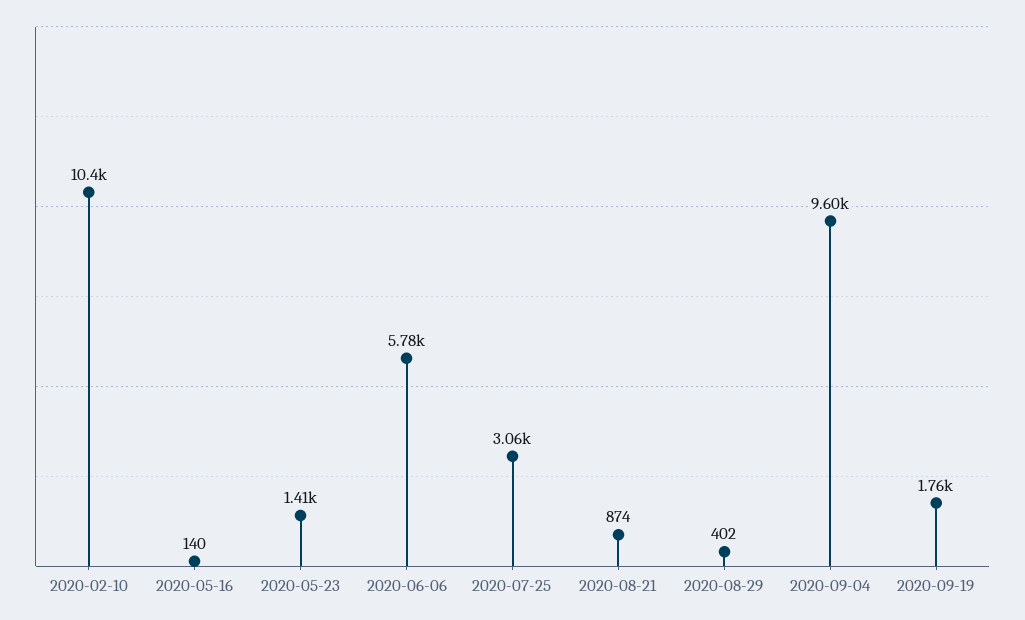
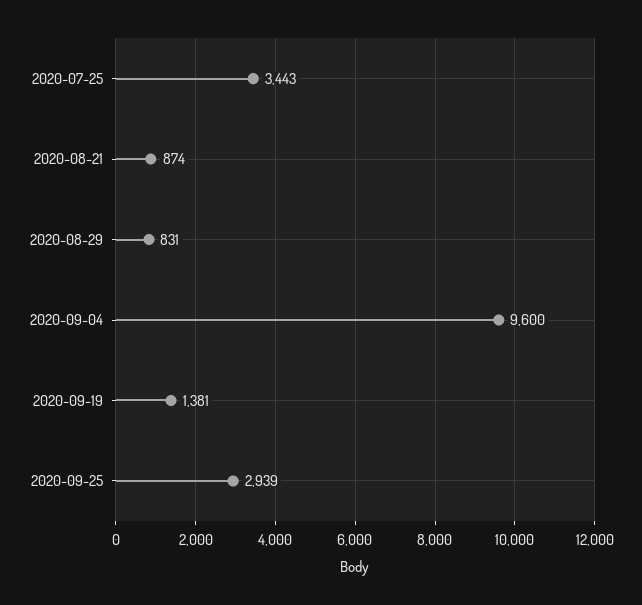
2020-02-10: 10400 -> none
2020-05-16: 140 -> none
2020-05-23: 1410 -> none
2020-06-06: 5780 -> none
2020-07-25: 3060 -> 3443
2020-08-29: 402 -> 831
2020-09-19: 1760 -> 1381
2020-09-25: none -> 2939

